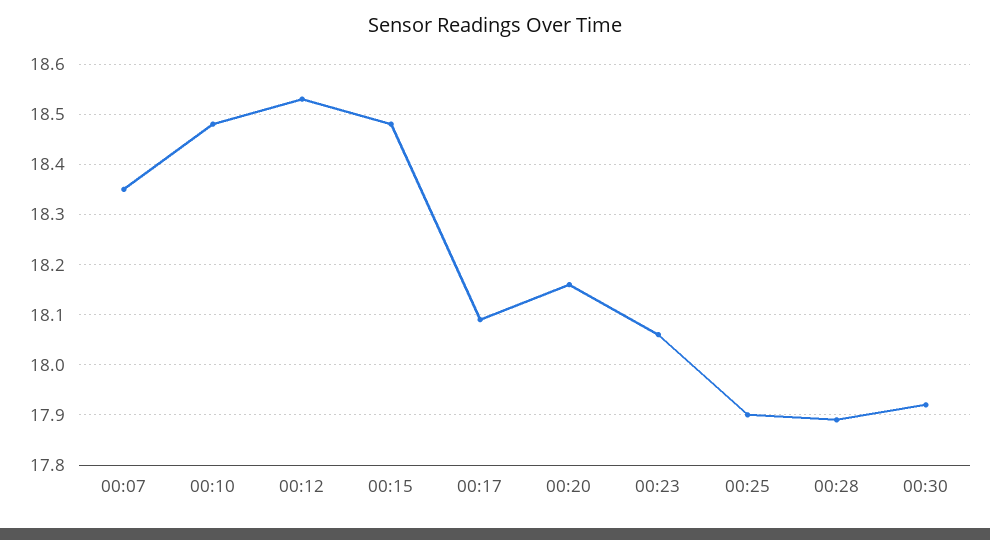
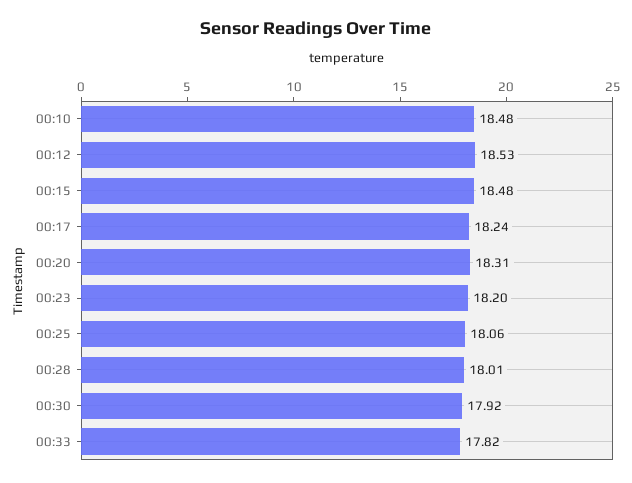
00:07: 18.35 -> none
00:17: 18.1 -> 18.24
00:20: 18.15 -> 18.31
00:23: 18.05 -> 18.2
00:25: 17.9 -> 18.06
00:28: 17.9 -> 18.01
00:33: none -> 17.82

